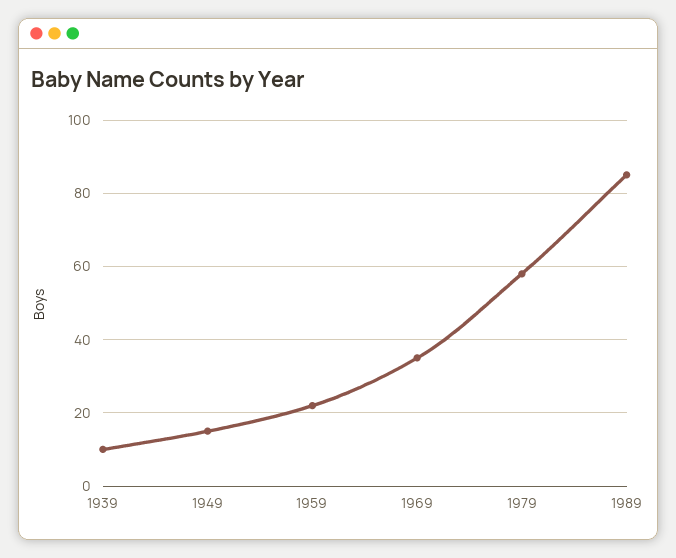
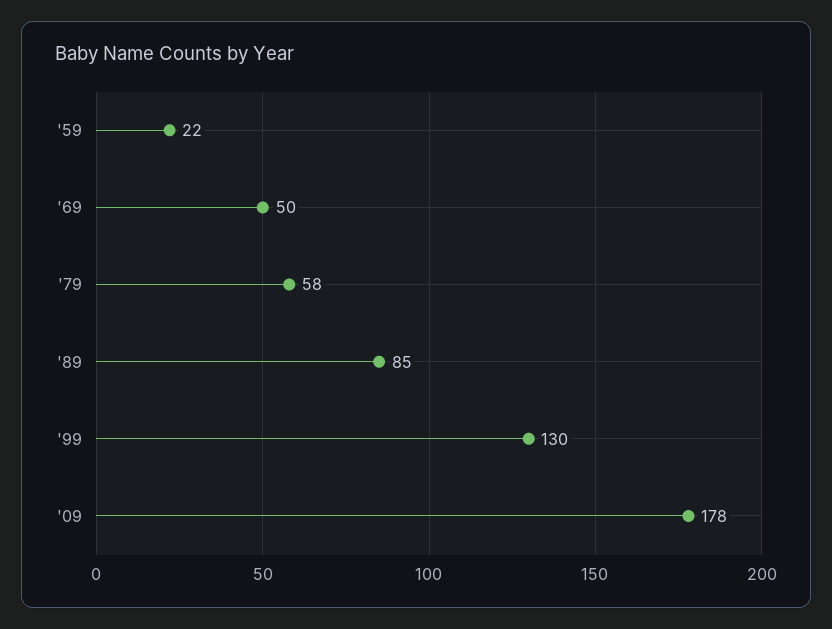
1939: 10 -> none
1949: 15 -> none
1969: 35 -> 50
'99: none -> 130
'09: none -> 178

